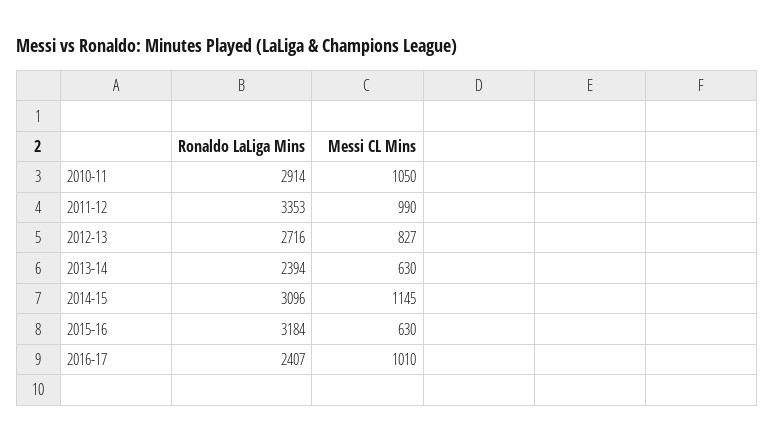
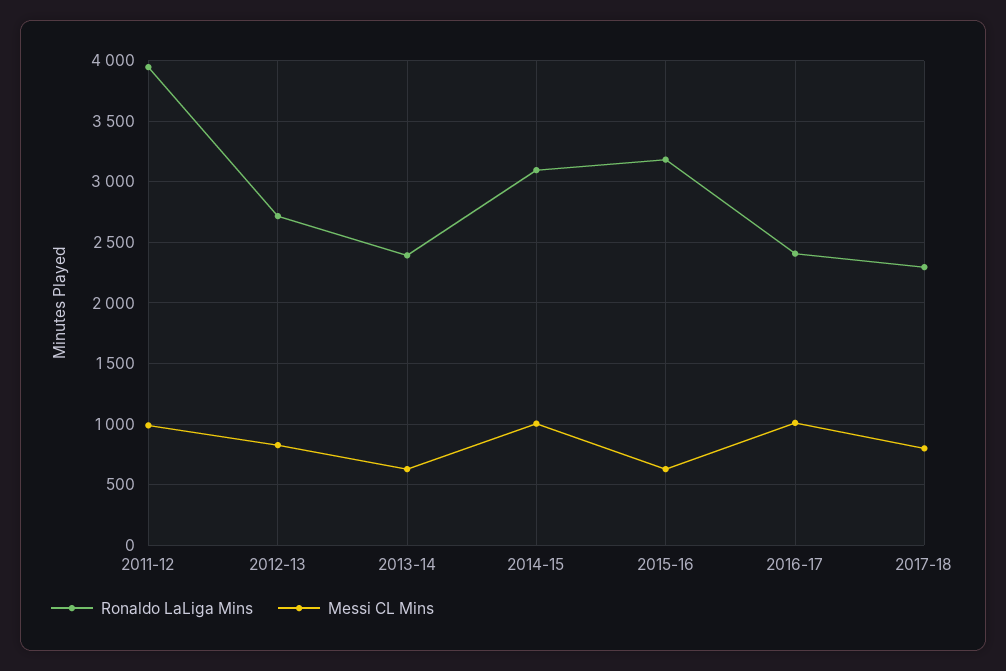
Ronaldo LaLiga Mins, 2010-11: 2914 -> none
Messi CL Mins, 2010-11: 1050 -> none
Ronaldo LaLiga Mins, 2011-12: 3353 -> 3950
Messi CL Mins, 2014-15: 1145 -> 1000
Ronaldo LaLiga Mins, 2017-18: none -> 2300
Messi CL Mins, 2017-18: none -> 800

